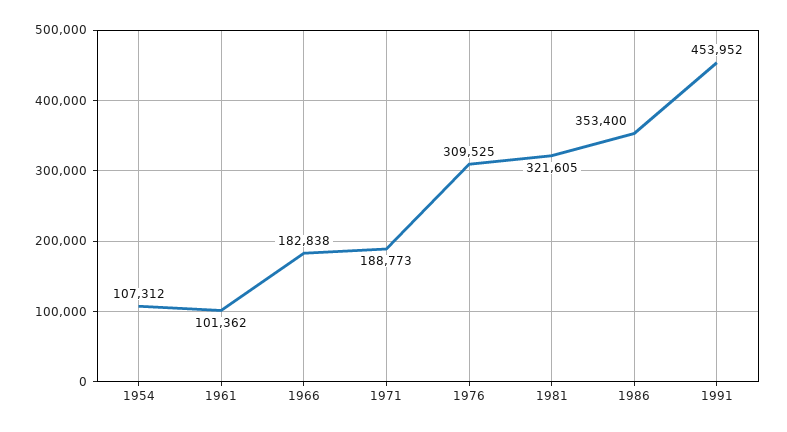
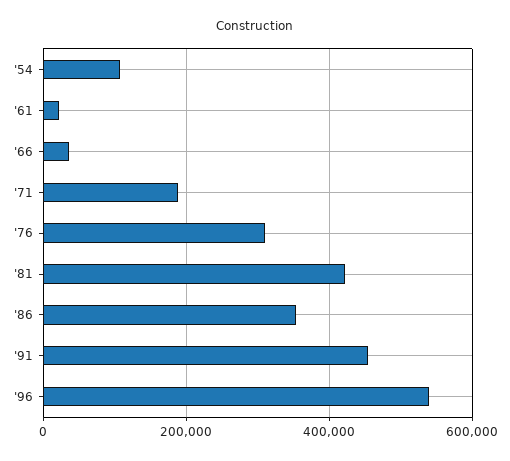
1961: 101362 -> 20000
1966: 182838 -> 40000
1981: 321605 -> 420000
'96: none -> 540000

